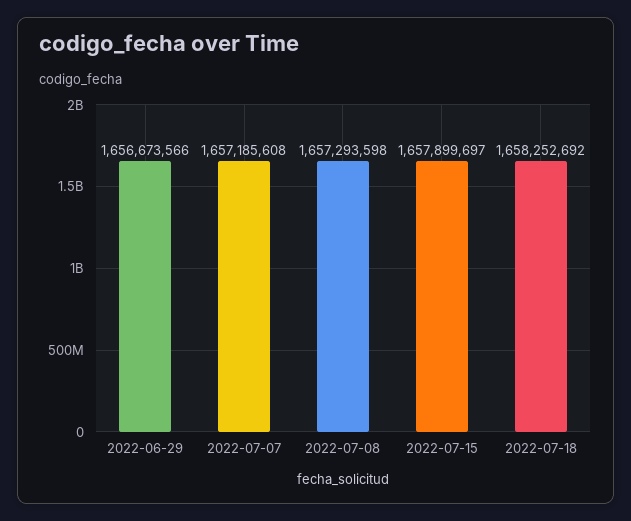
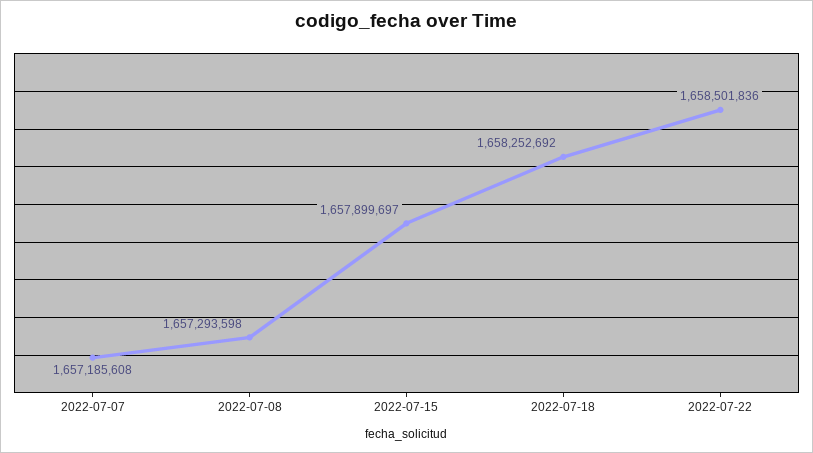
2022-06-29: 1656673566 -> none
2022-07-22: none -> 1658501836

